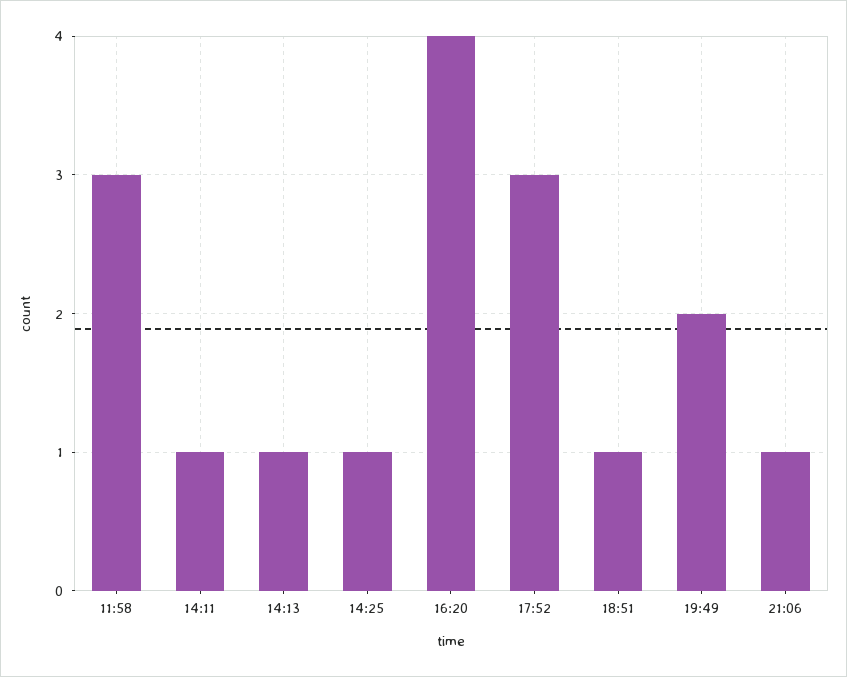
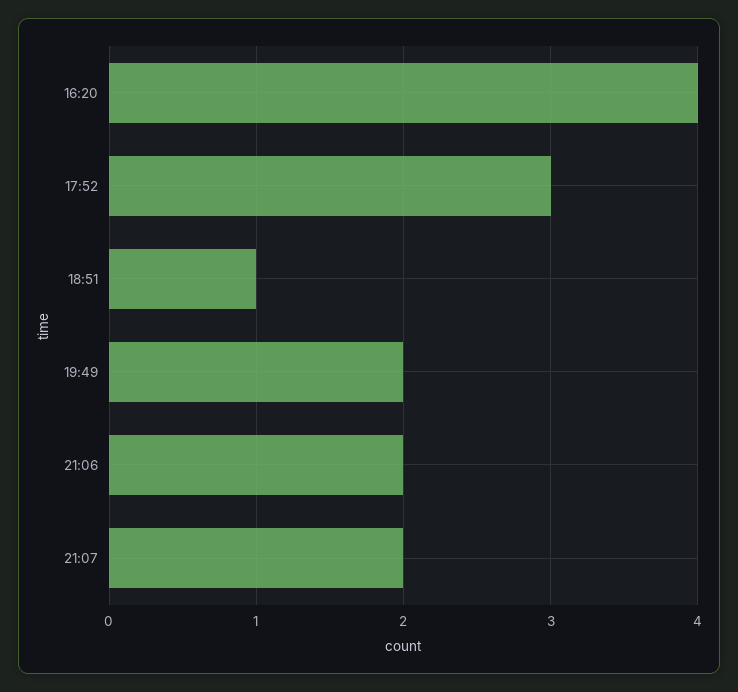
11:58: 3 -> none
14:11: 1 -> none
14:13: 1 -> none
14:25: 1 -> none
21:06: 1 -> 2
21:07: none -> 2

